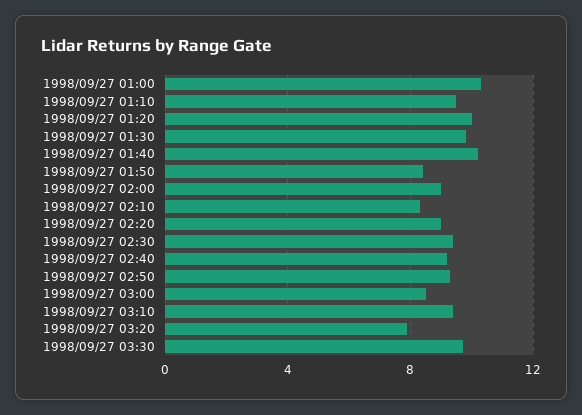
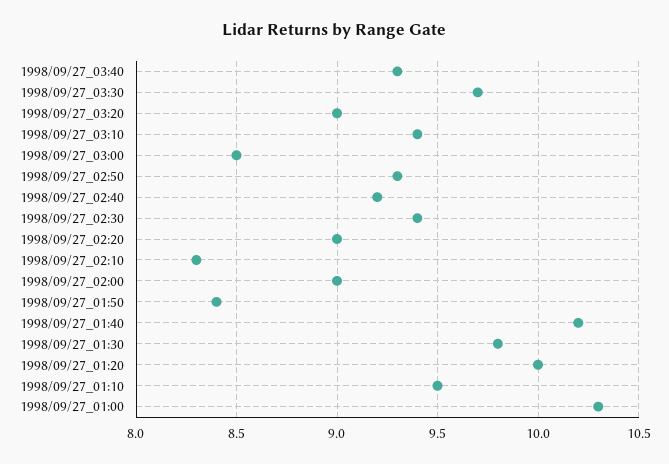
1998/09/27 03:20: 8 -> 9
1998/09/27_03:40: none -> 9.3

